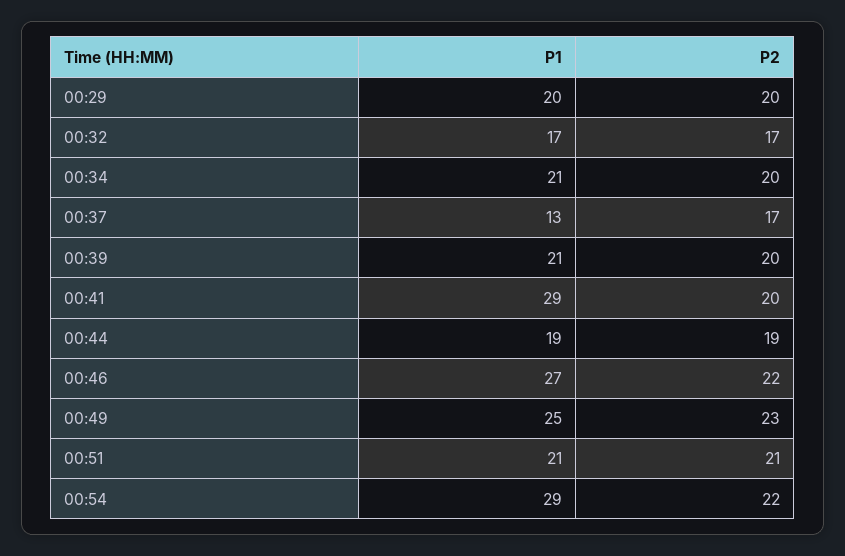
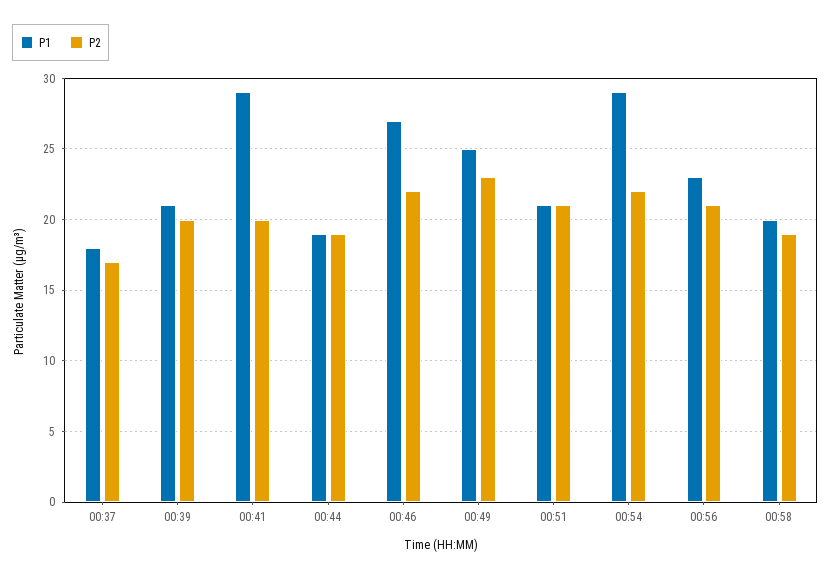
P1, 00:29: 20 -> none
P2, 00:29: 20 -> none
P1, 00:32: 17 -> none
P2, 00:32: 17 -> none
P1, 00:34: 21 -> none
P2, 00:34: 20 -> none
P1, 00:37: 13 -> 18
P1, 00:56: none -> 23
P2, 00:56: none -> 21
P1, 00:58: none -> 20
P2, 00:58: none -> 19

